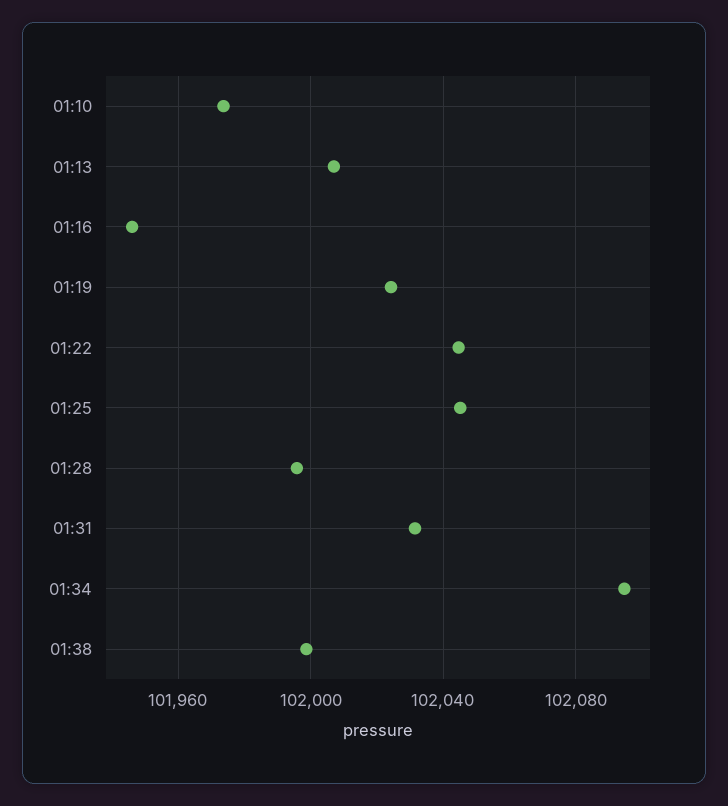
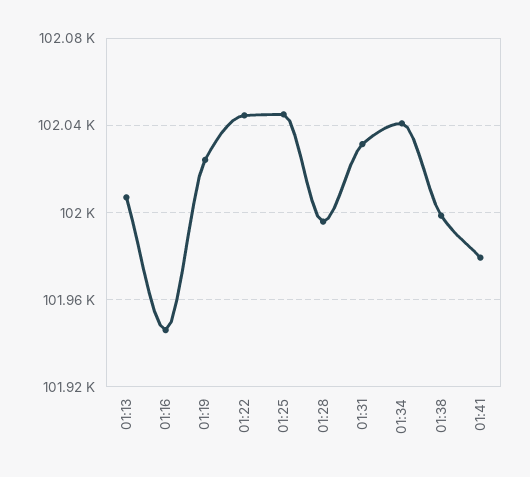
01:10: 101975 -> none
01:34: 102095 -> 102040
01:41: none -> 101980

